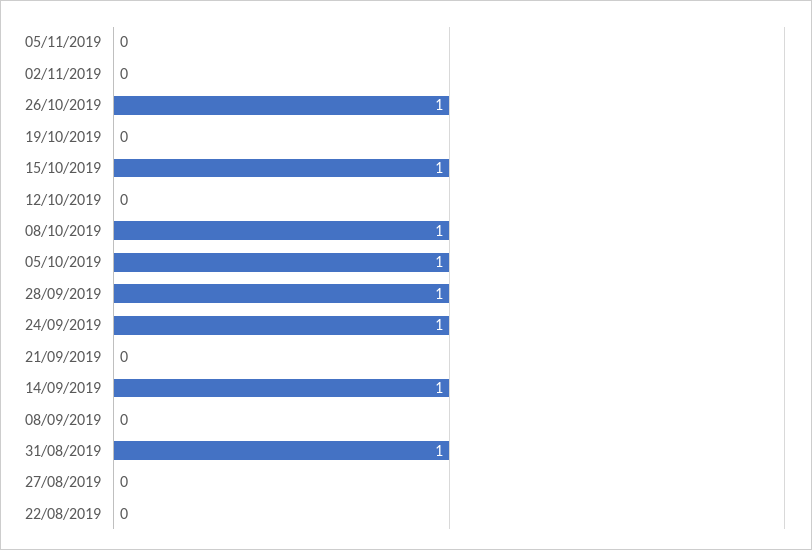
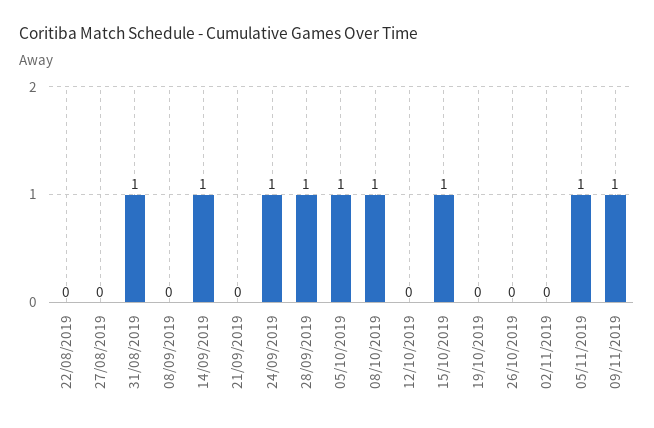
05/11/2019: 0 -> 1
26/10/2019: 1 -> 0
09/11/2019: none -> 1

